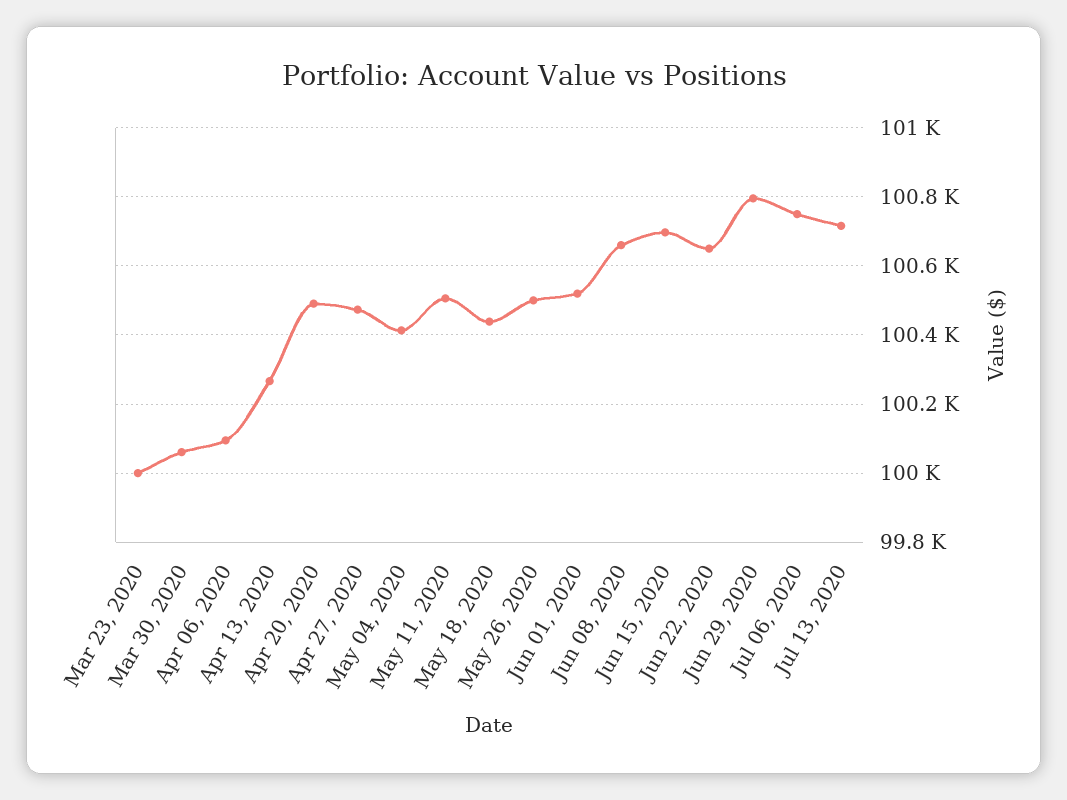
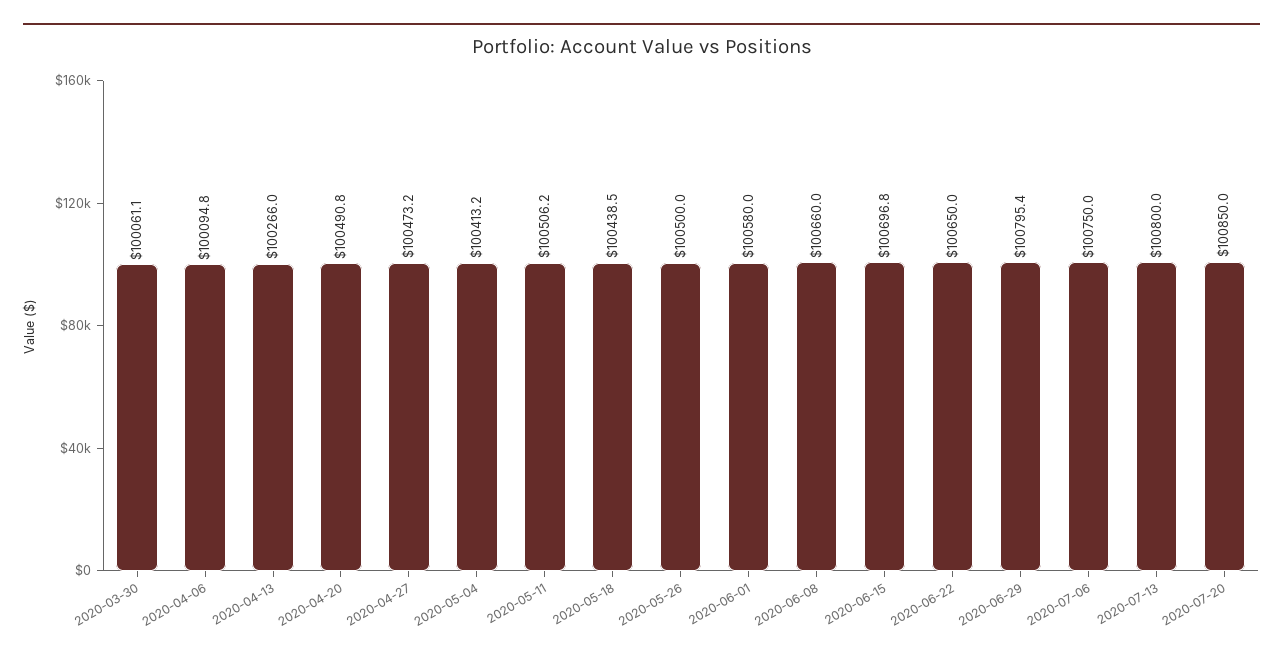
Mar 23, 2020: 100000 -> none
Jun 01, 2020: 100520 -> 100580
Jul 13, 2020: 100720 -> 100800
2020-07-20: none -> 100850

